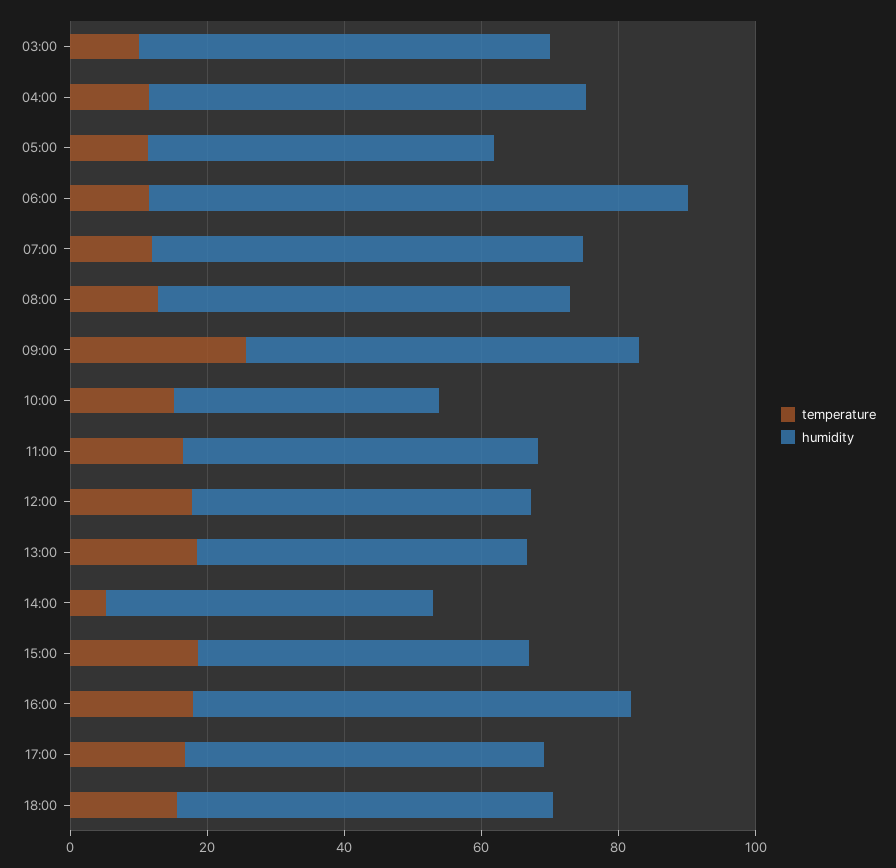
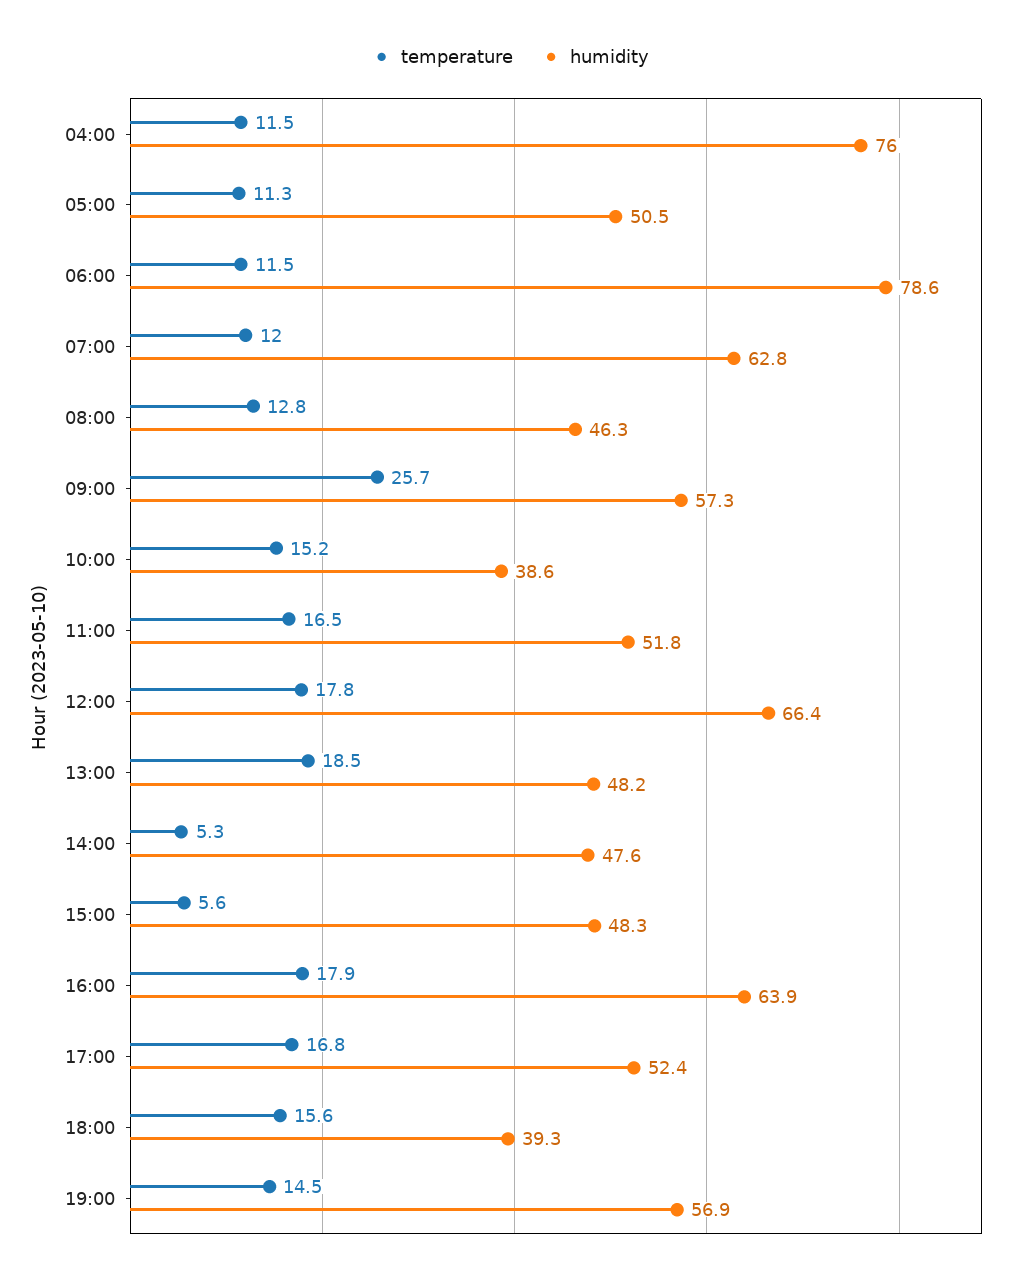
temperature, 03:00: 10 -> none
humidity, 03:00: 60 -> none
humidity, 04:00: 65 -> 76
humidity, 08:00: 60 -> 46.3
humidity, 12:00: 50 -> 66.4
temperature, 15:00: 20 -> 5.6
humidity, 18:00: 55 -> 39.3
temperature, 19:00: none -> 14.5
humidity, 19:00: none -> 56.9

